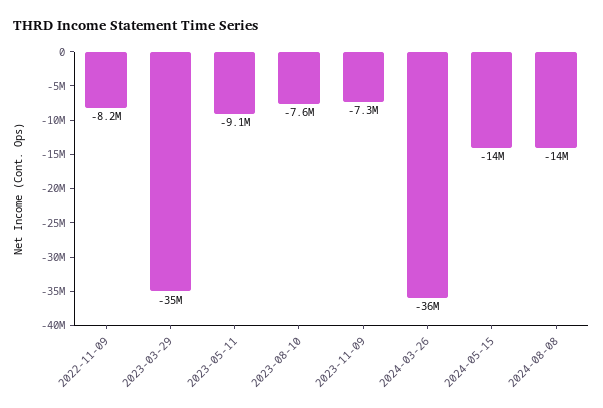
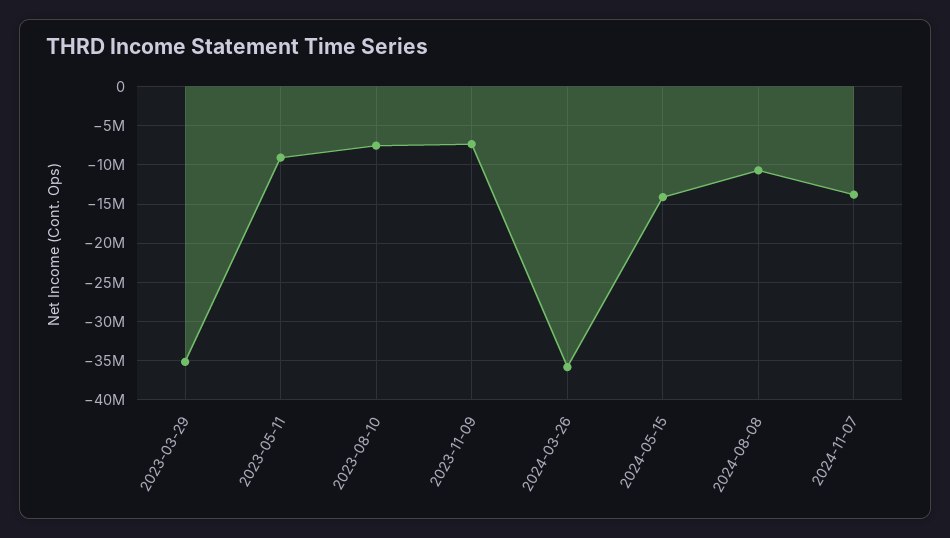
2022-11-09: -8200000 -> none
2024-08-08: -14000000 -> -11000000
2024-11-07: none -> -14000000

